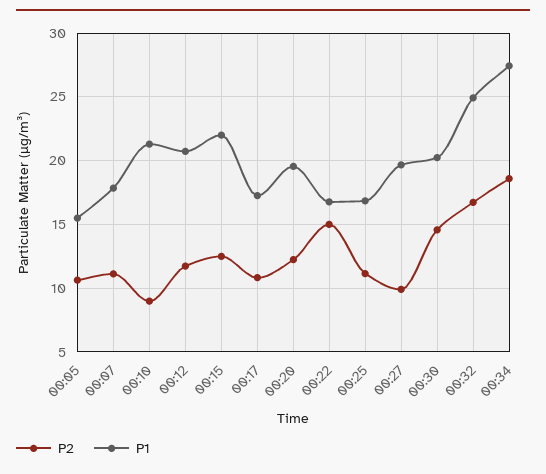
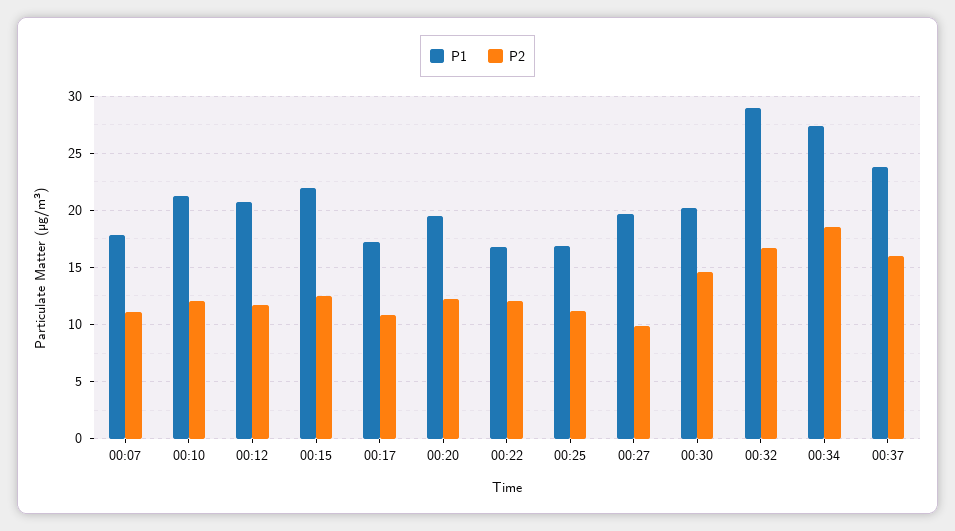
P2, 00:05: 10.5 -> none
P1, 00:05: 15.5 -> none
P2, 00:10: 9 -> 12
P2, 00:22: 15 -> 12
P1, 00:32: 25 -> 29
P1, 00:37: none -> 24
P2, 00:37: none -> 16

